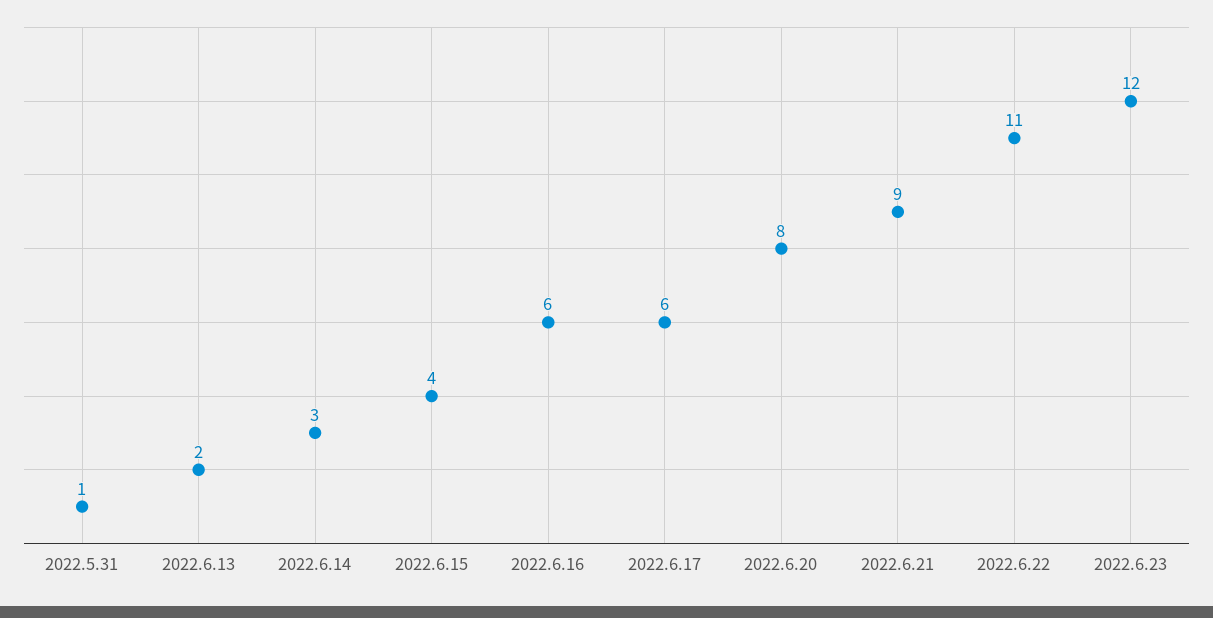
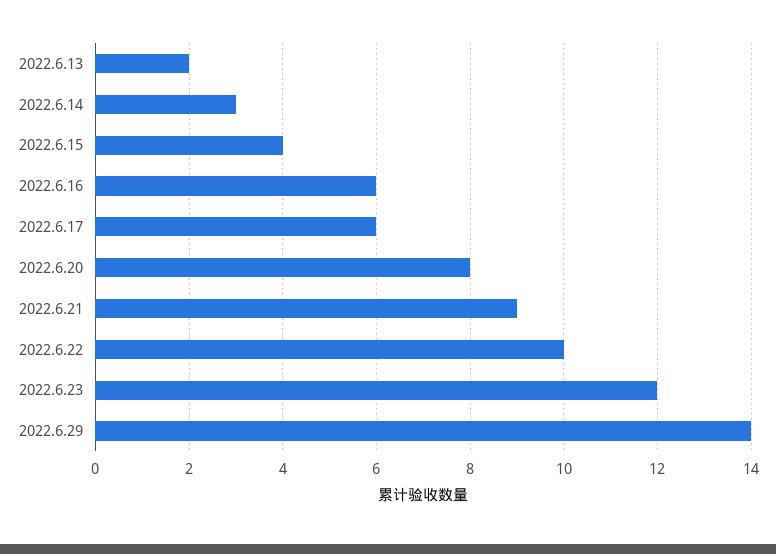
2022.5.31: 1 -> none
2022.6.22: 11 -> 10
2022.6.29: none -> 14

